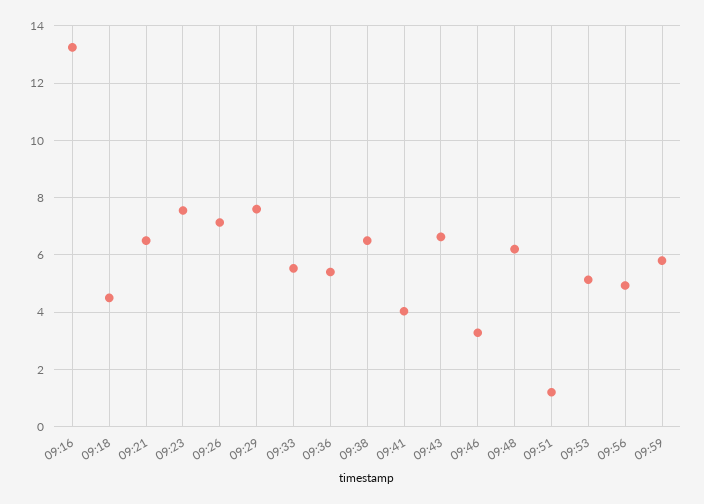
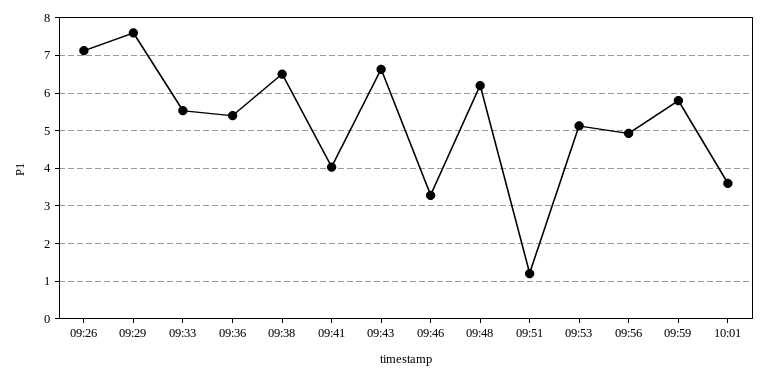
09:16: 13.25 -> none
09:18: 4.5 -> none
09:21: 6.5 -> none
09:23: 7.5 -> none
10:01: none -> 3.6

